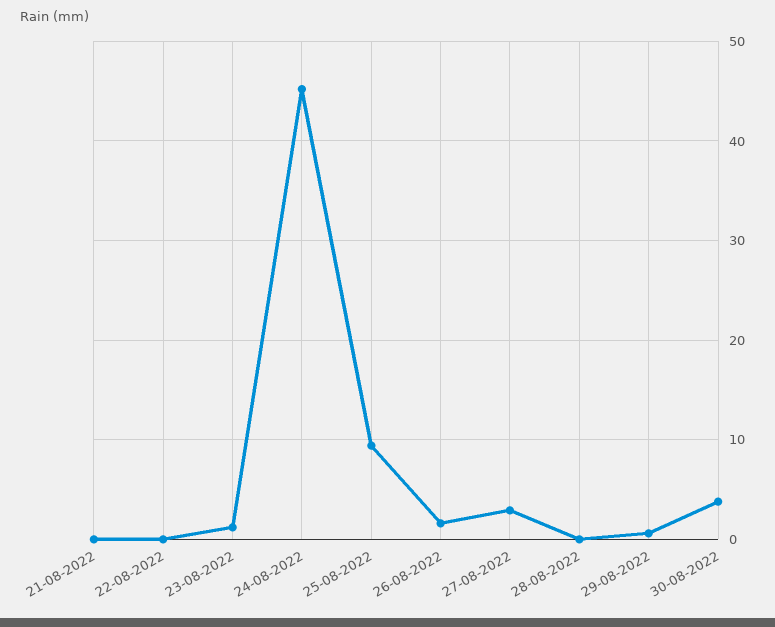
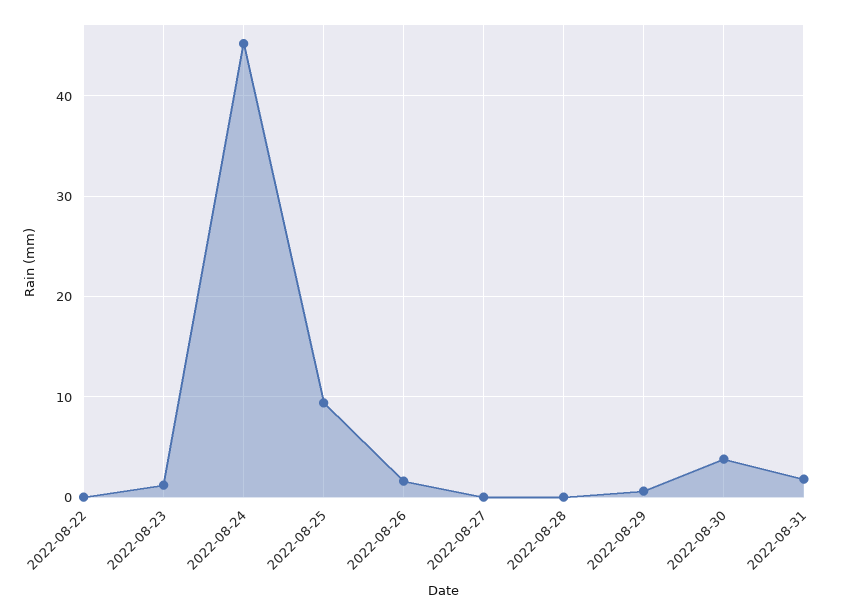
21-08-2022: 0 -> none
27-08-2022: 3 -> 0
2022-08-31: none -> 2

